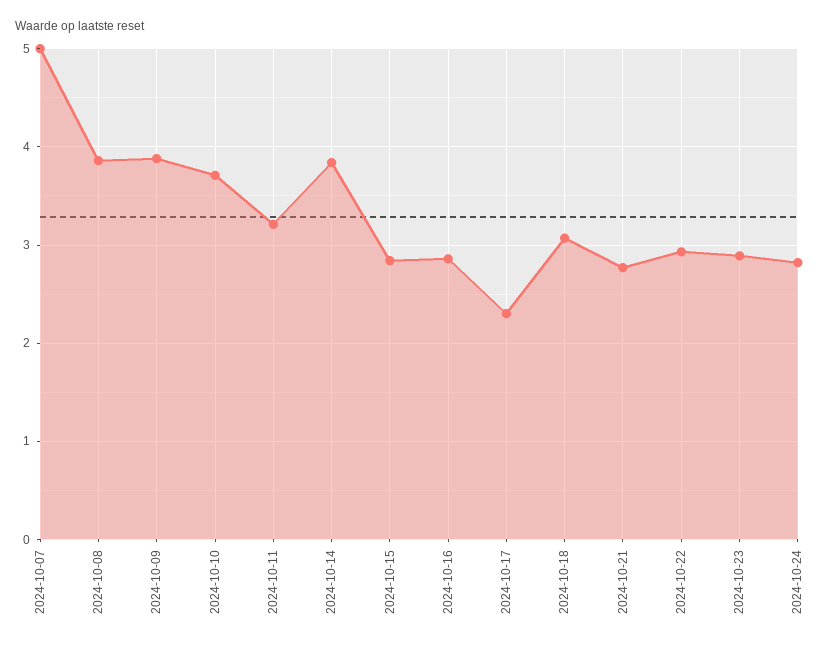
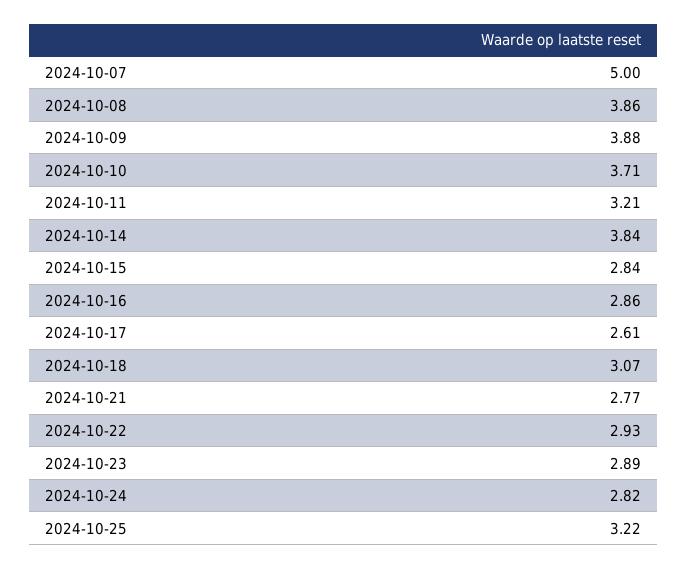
2024-10-17: 2.3 -> 2.61
2024-10-25: none -> 3.22

